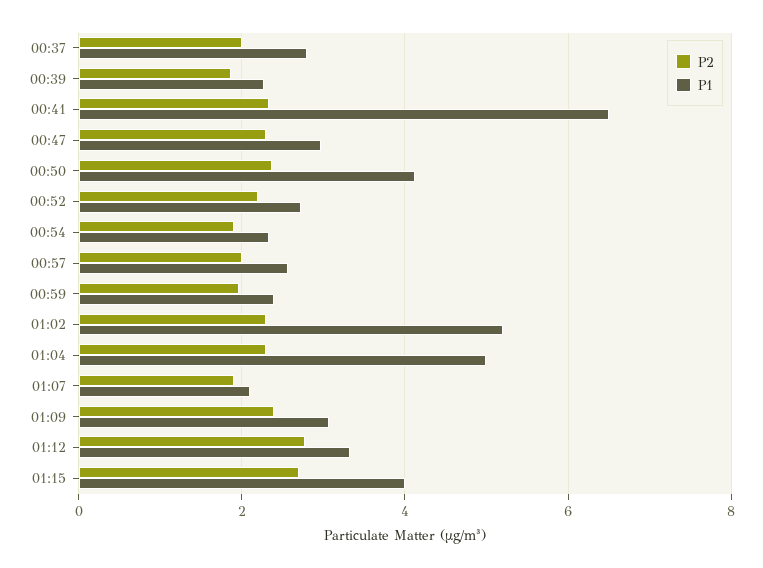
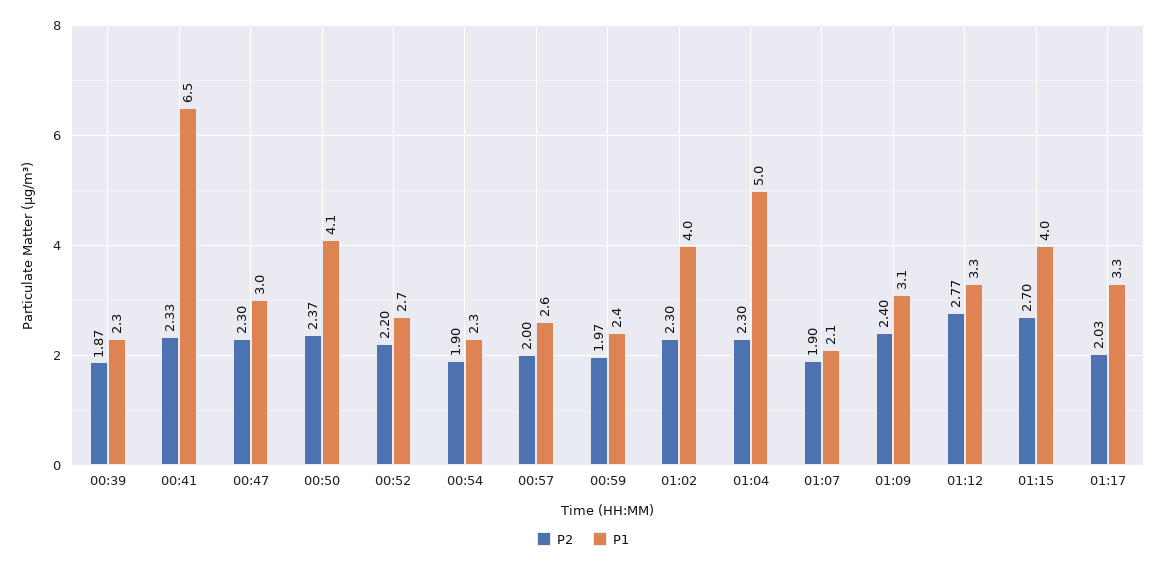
P2, 00:37: 2 -> none
P1, 00:37: 2.8 -> none
P1, 01:02: 5.2 -> 4
P2, 01:17: none -> 2.03
P1, 01:17: none -> 3.3

